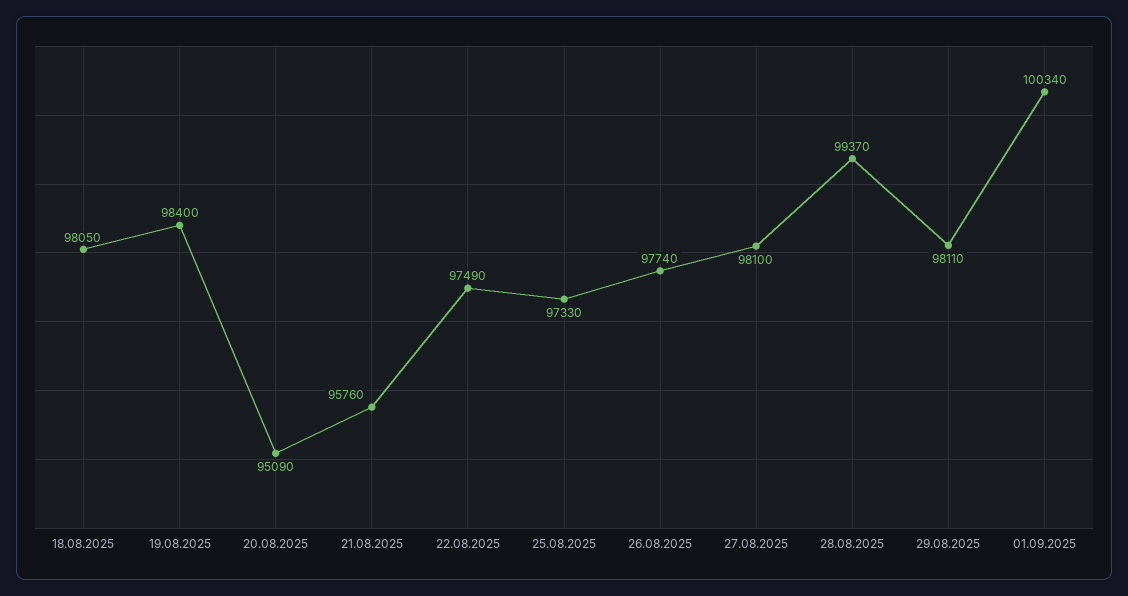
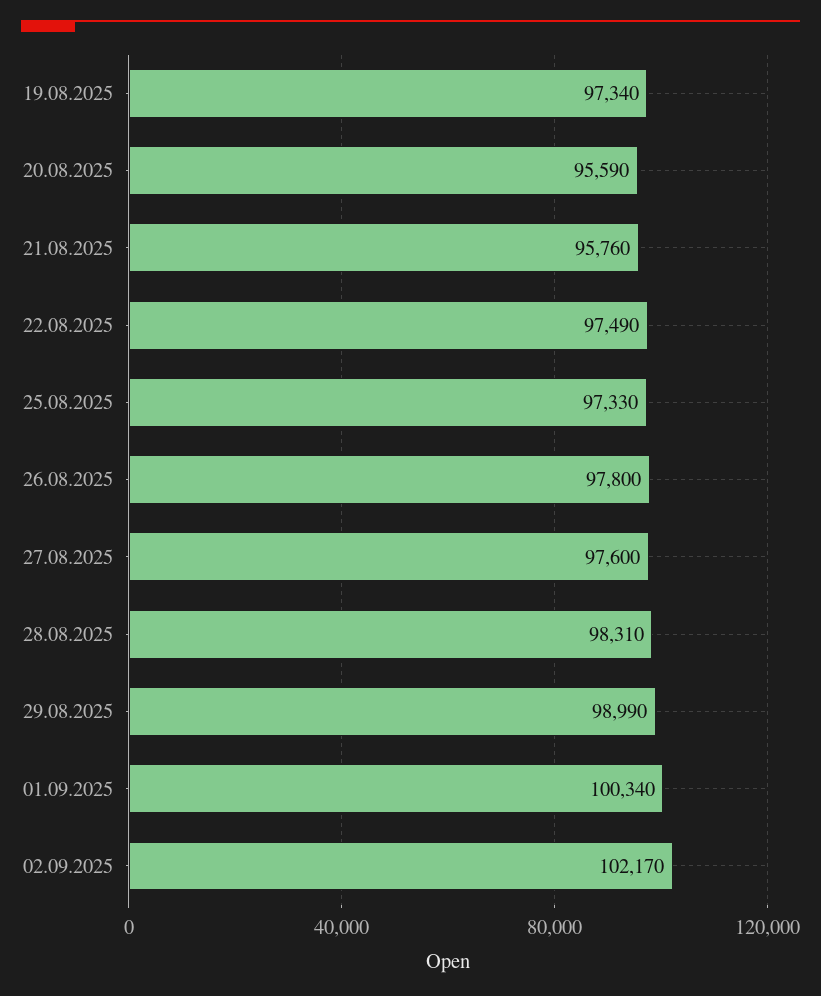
18.08.2025: 98050 -> none
19.08.2025: 98400 -> 97340
20.08.2025: 95090 -> 95590
26.08.2025: 97740 -> 97800
27.08.2025: 98100 -> 97600
28.08.2025: 99370 -> 98310
29.08.2025: 98110 -> 98990
02.09.2025: none -> 102170

